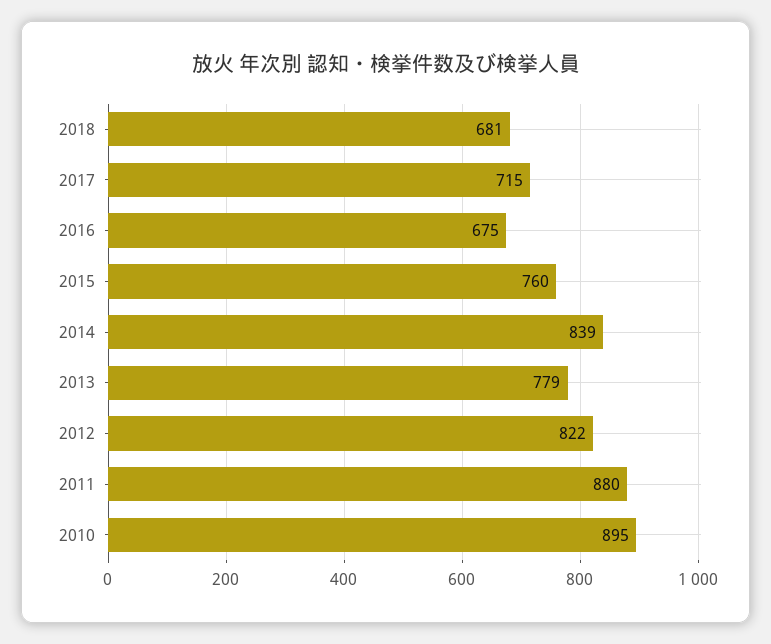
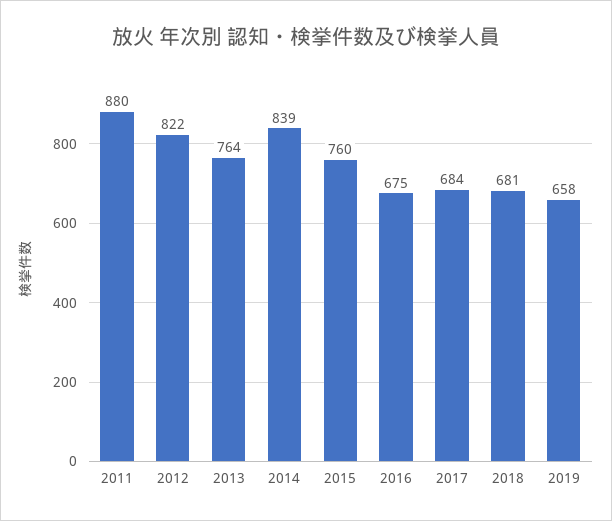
2017: 715 -> 684
2013: 779 -> 764
2010: 895 -> none
2019: none -> 658

